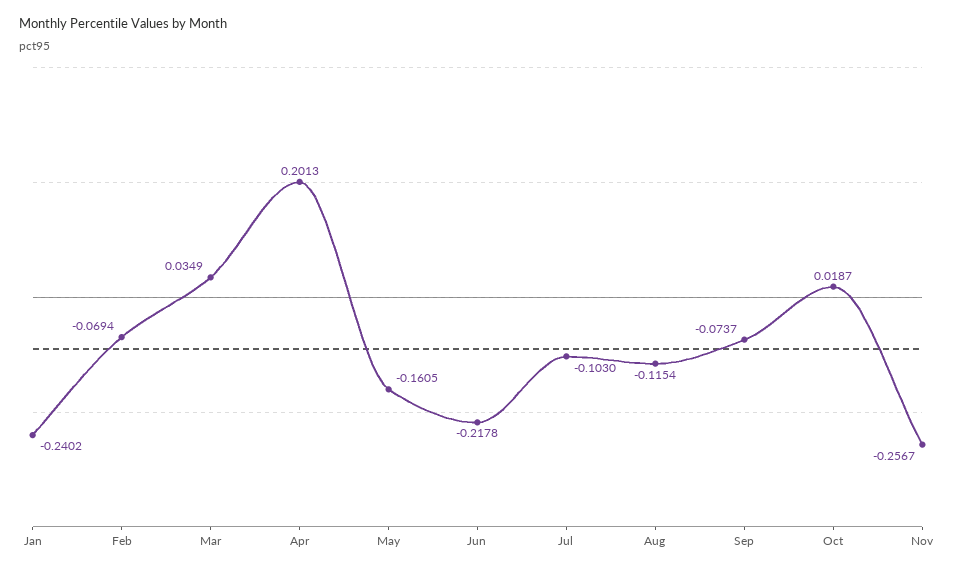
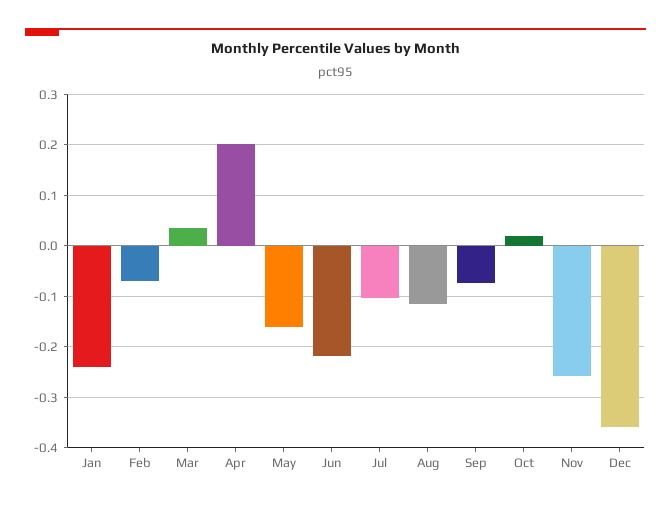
Dec: none -> -0.36

